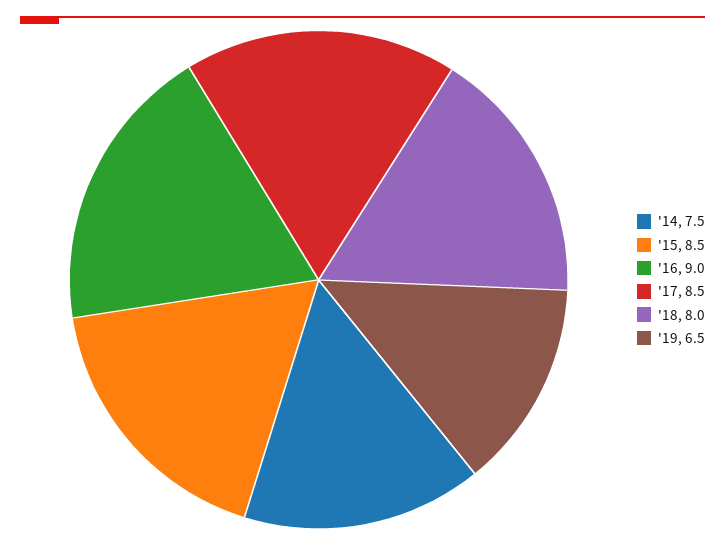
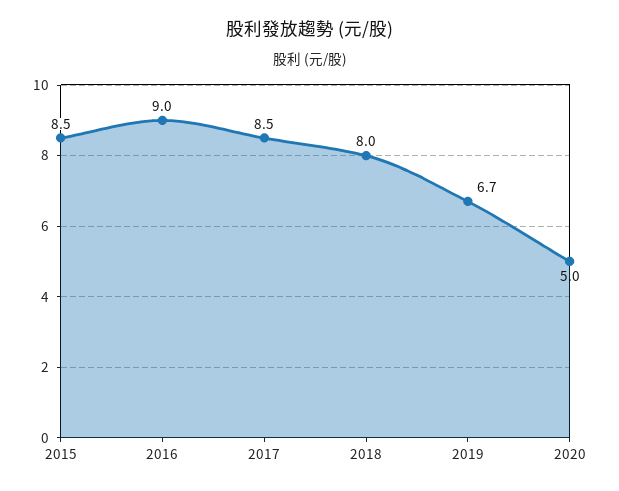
'14: 7.5 -> none
'19: 6.5 -> 6.7
2020: none -> 5

